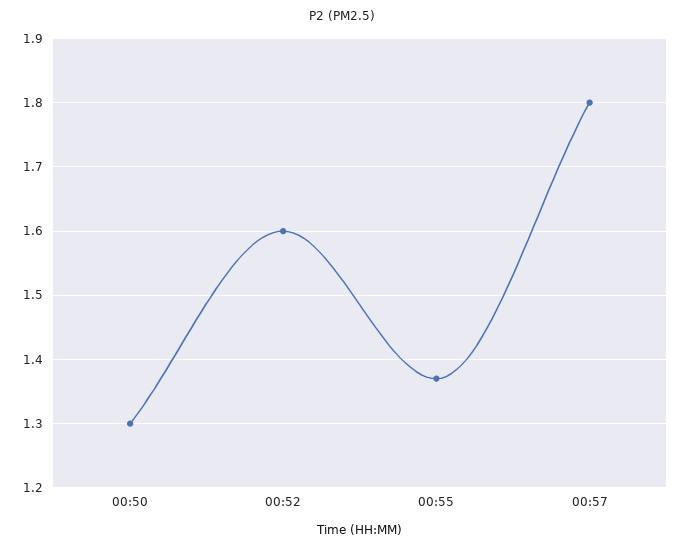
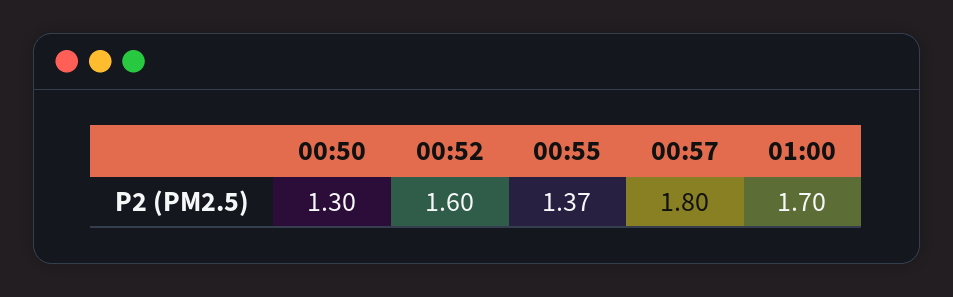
01:00: none -> 1.7

